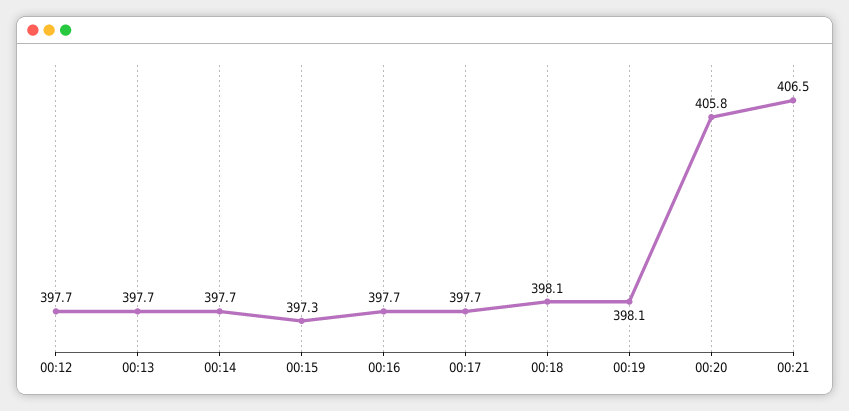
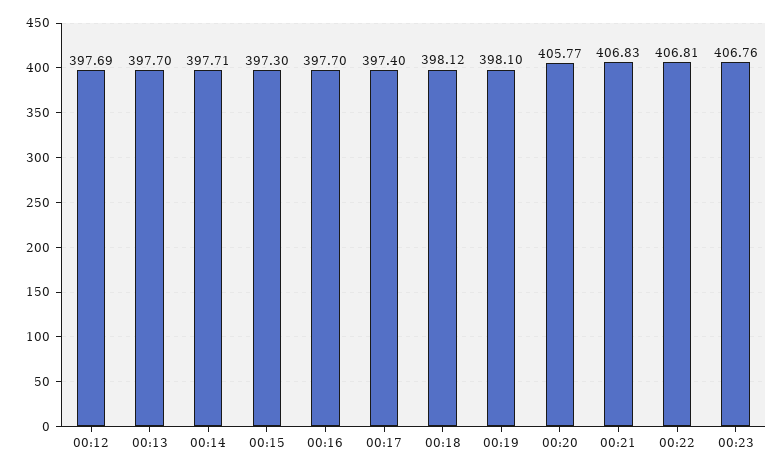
00:17: 397.7 -> 397.4
00:21: 406.5 -> 406.83
00:22: none -> 406.81
00:23: none -> 406.76

